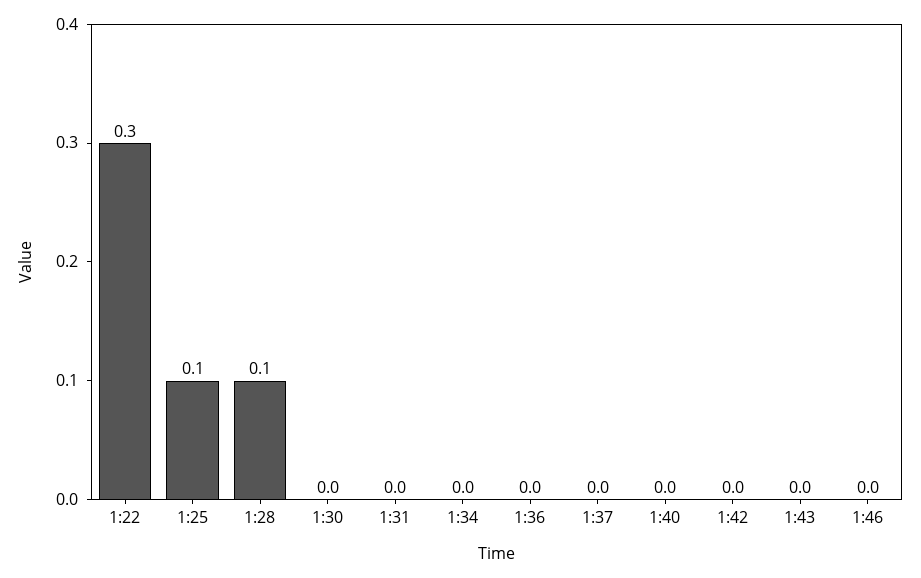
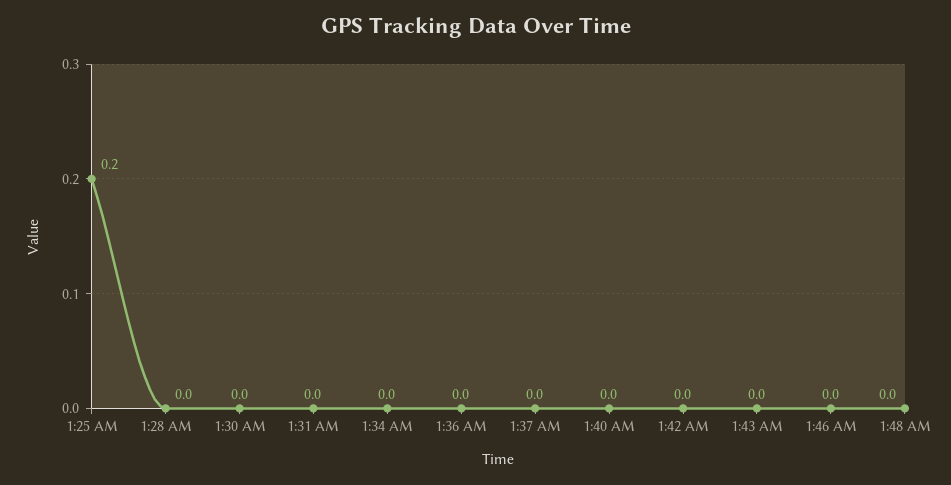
1:22: 0.3 -> none
1:25: 0.1 -> 0.2
1:28: 0.1 -> 0
1:48 AM: none -> 0

